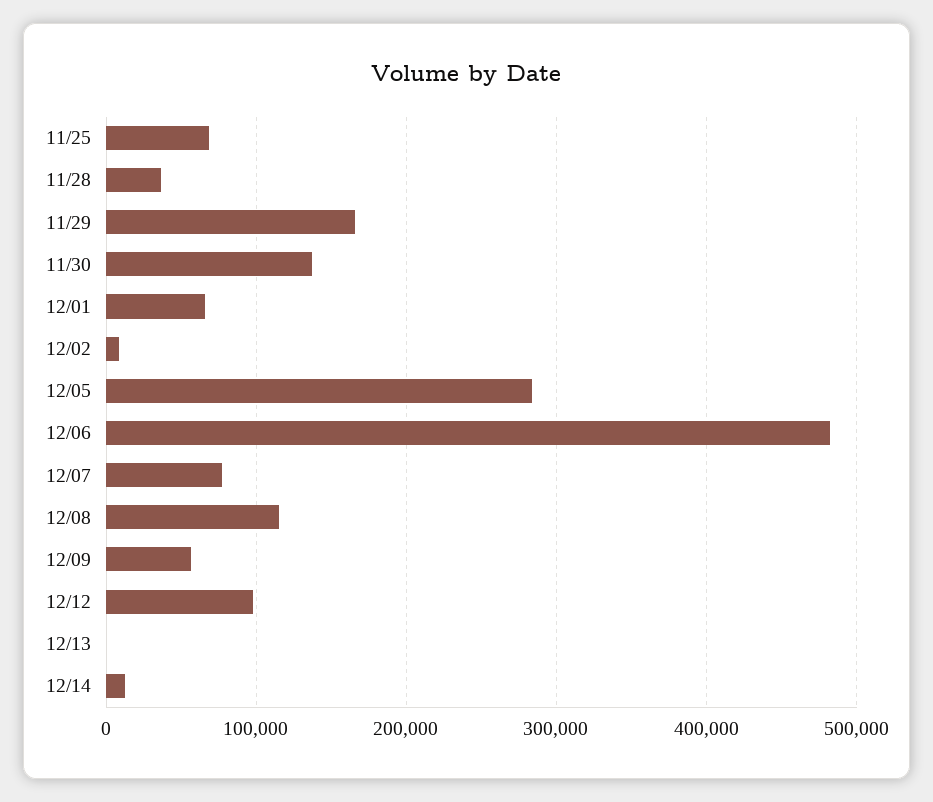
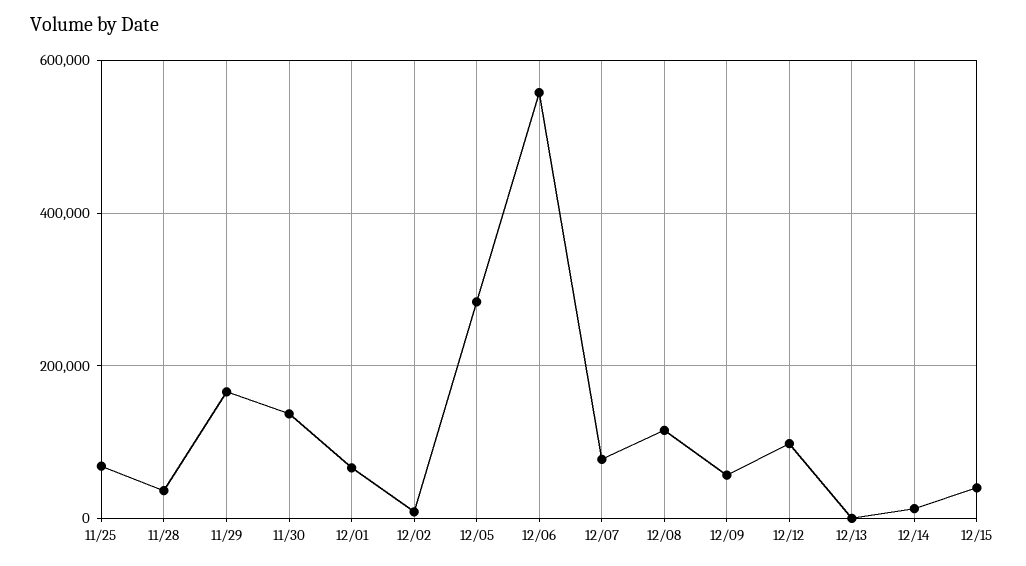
12/06: 480000 -> 560000
12/15: none -> 40000

